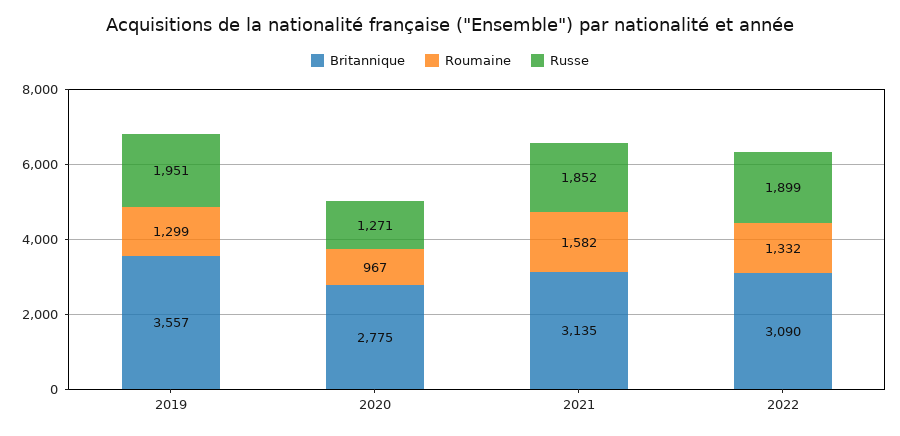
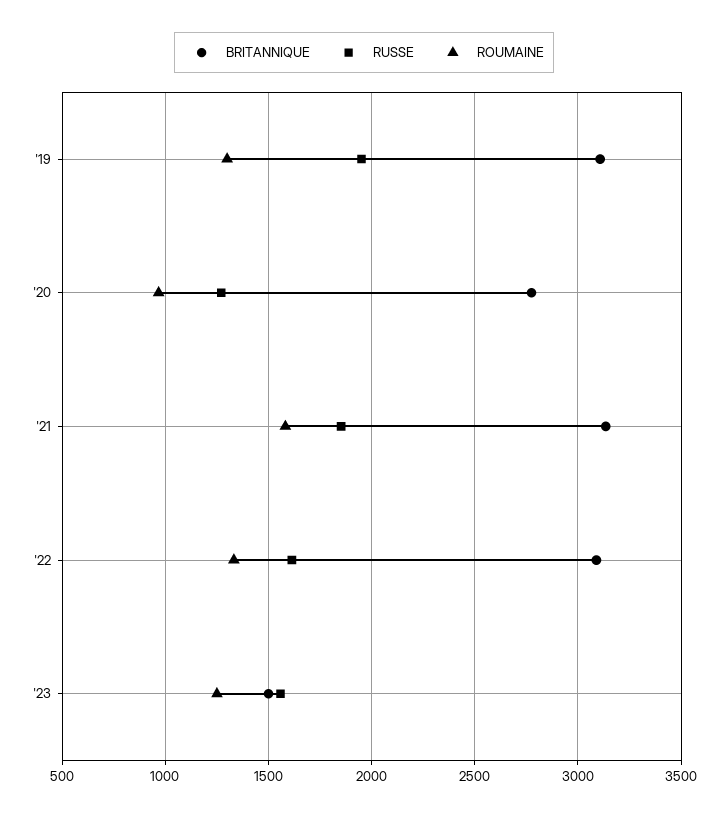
Britannique, 2019: 3557 -> 3100
Russe, 2022: 1899 -> 1600
Britannique, '23: none -> 1500
Russe, '23: none -> 1550
Roumaine, '23: none -> 1250

